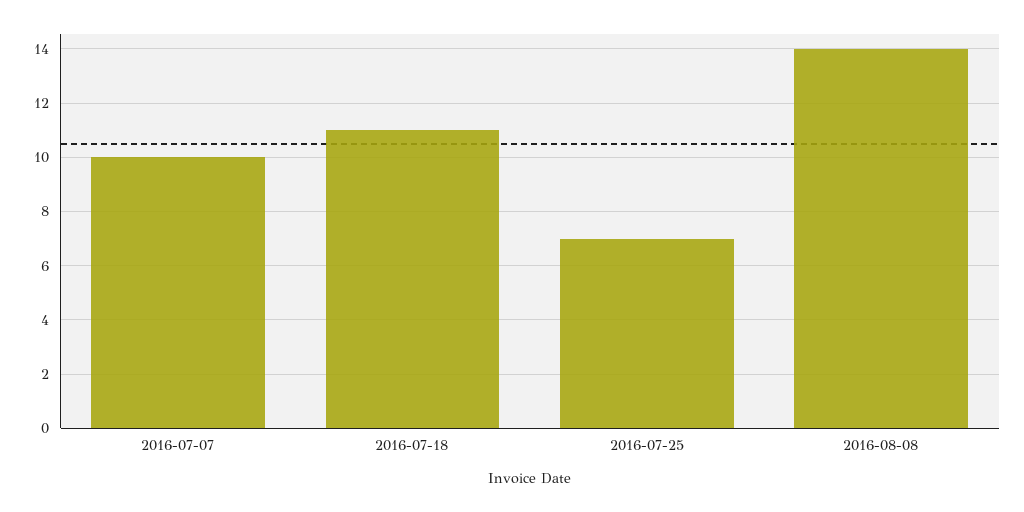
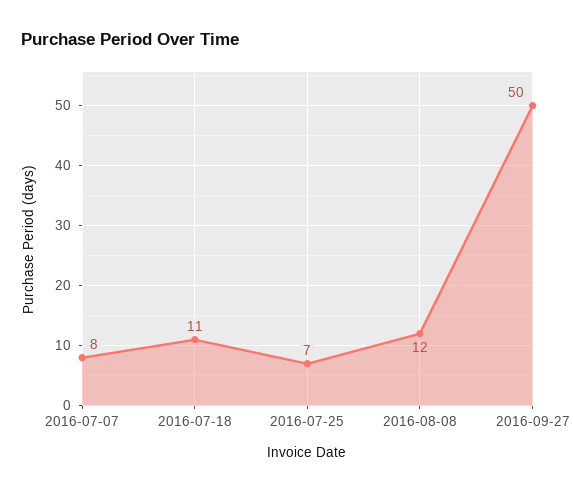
2016-07-07: 10 -> 8
2016-08-08: 14 -> 12
2016-09-27: none -> 50

